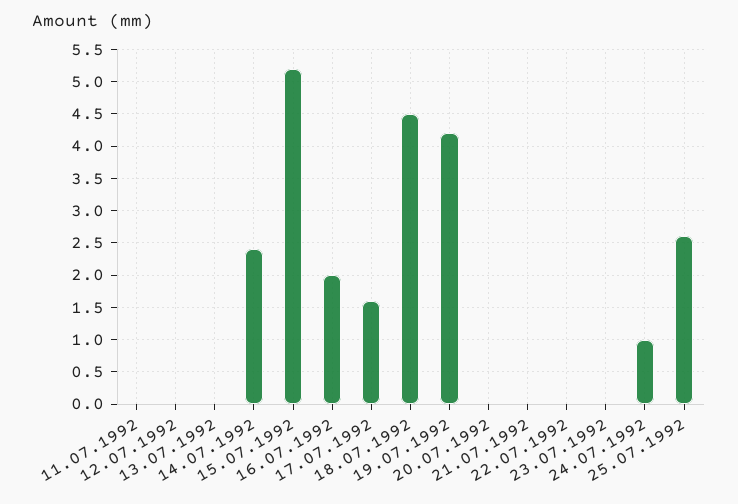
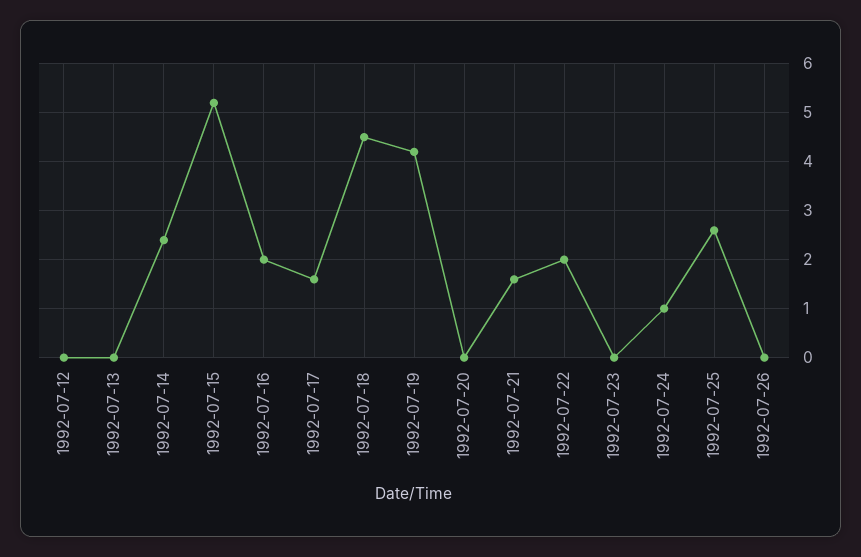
11.07.1992: 0 -> none
21.07.1992: 0 -> 1.5
22.07.1992: 0 -> 2
1992-07-26: none -> 0

